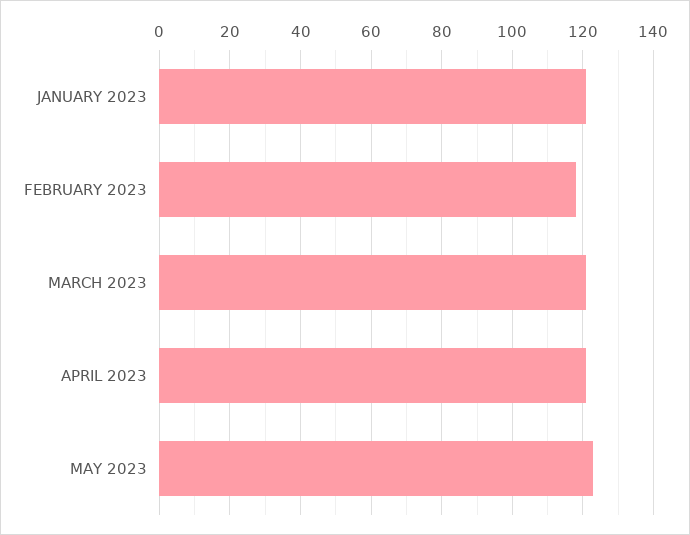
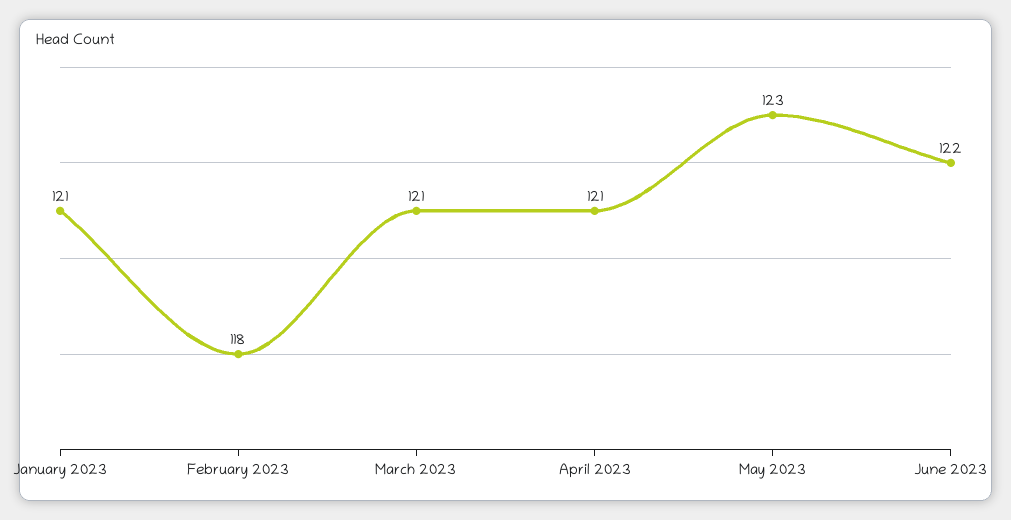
June 2023: none -> 122

